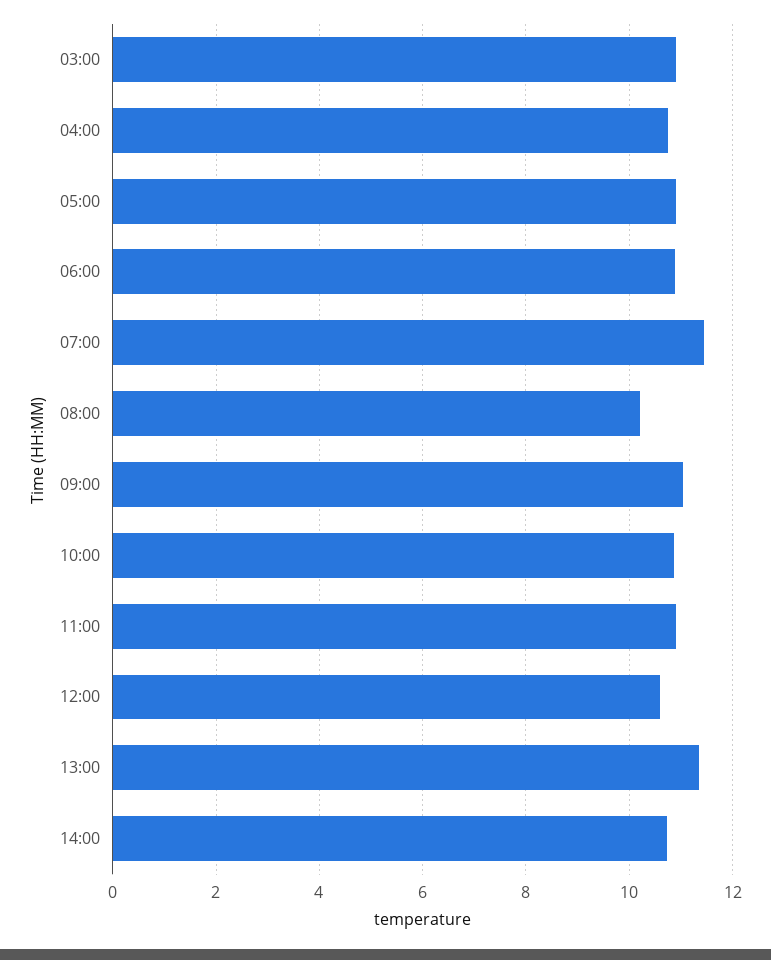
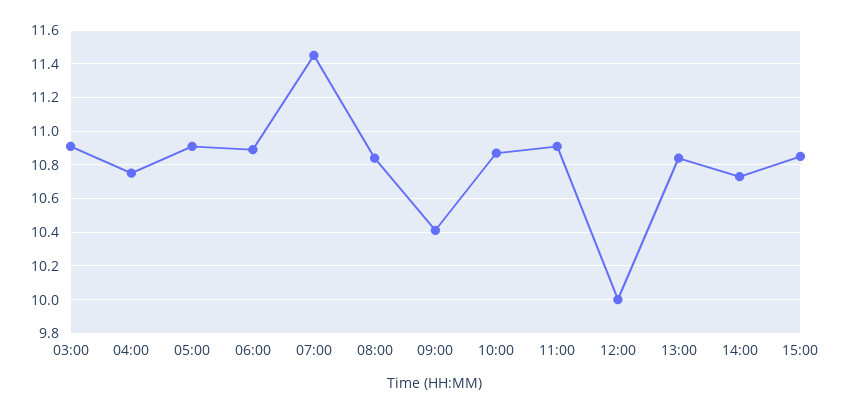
08:00: 10.2 -> 10.85
09:00: 11 -> 10.4
12:00: 10.6 -> 10
13:00: 11.4 -> 10.85
15:00: none -> 10.85

